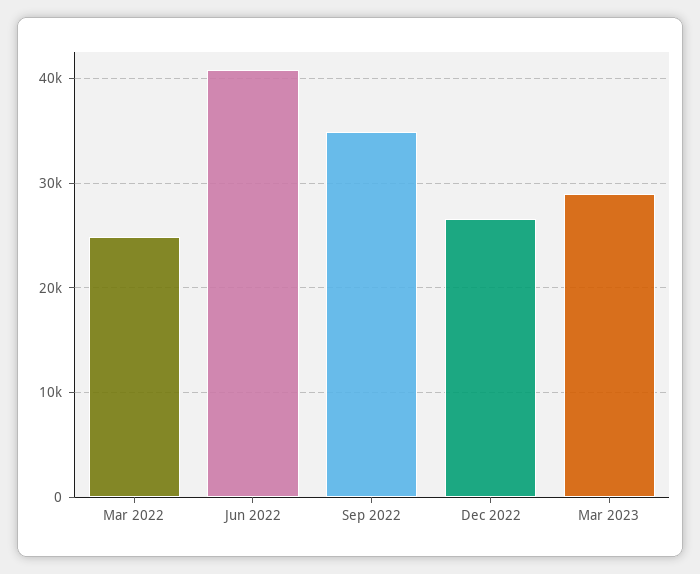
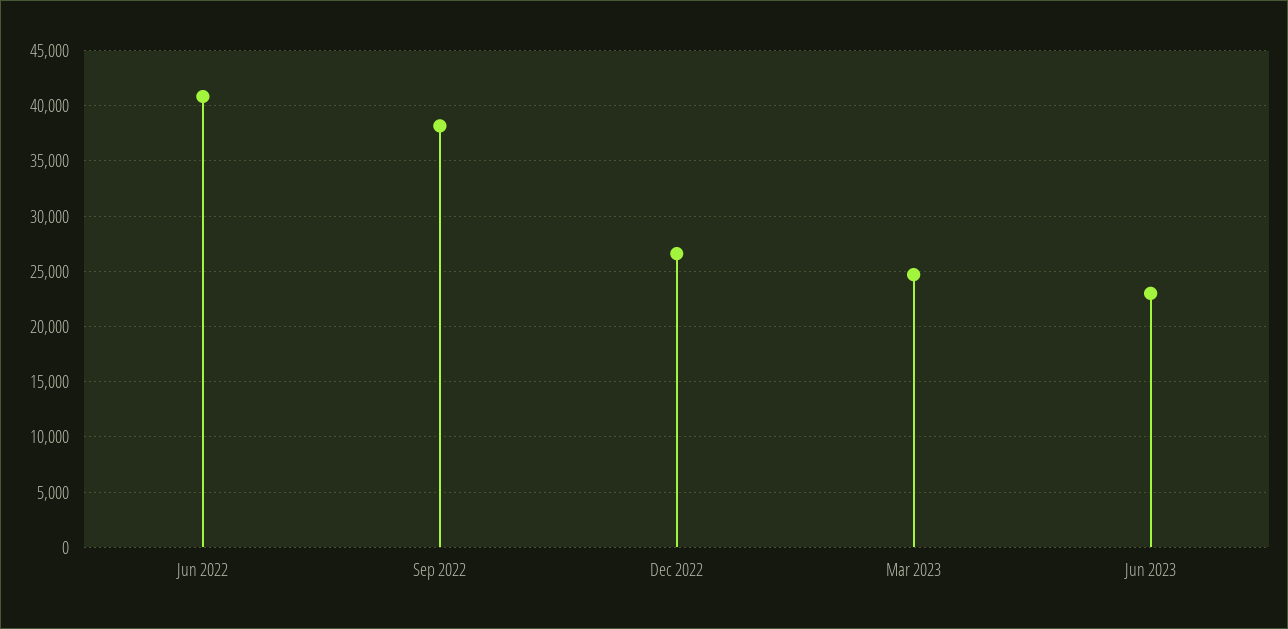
Mar 2022: 25000 -> none
Sep 2022: 35000 -> 38000
Mar 2023: 29000 -> 25000
Jun 2023: none -> 23000

